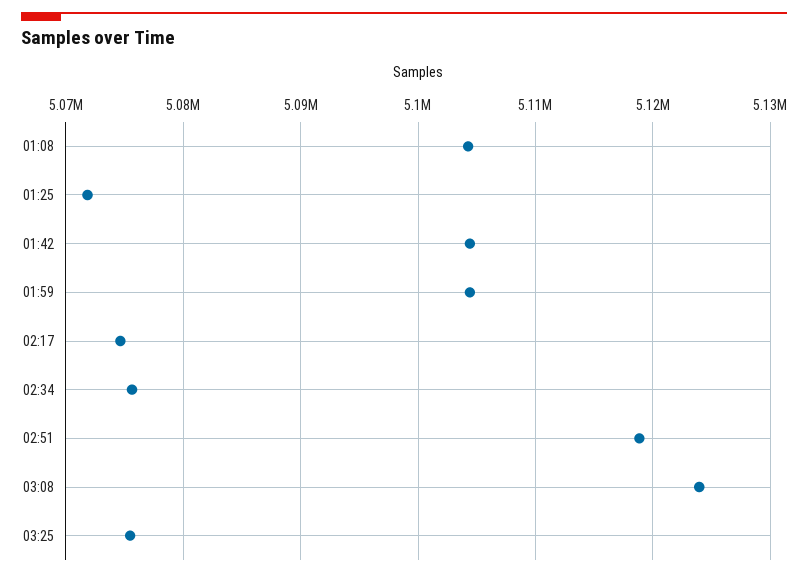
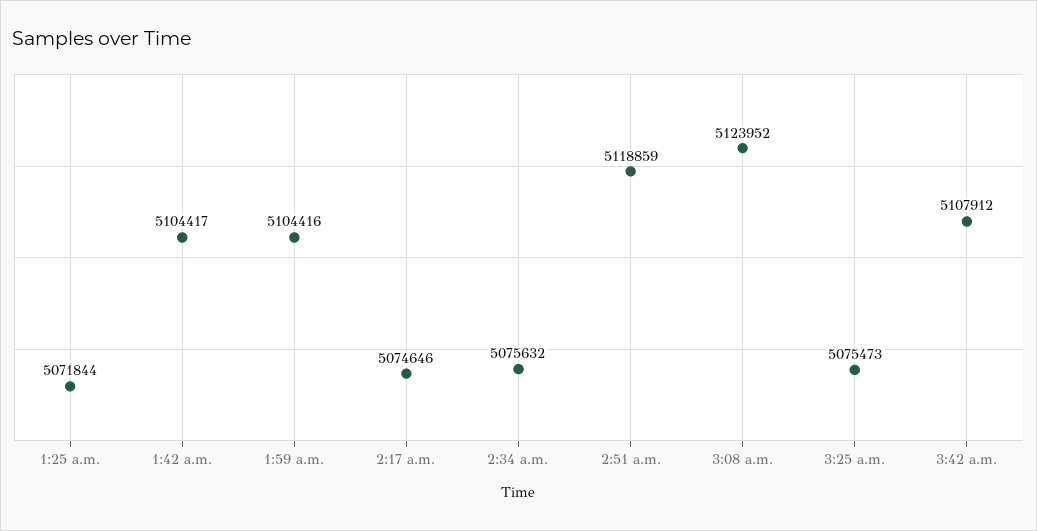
01:08: 5104000 -> none
3:42 a.m.: none -> 5107912

